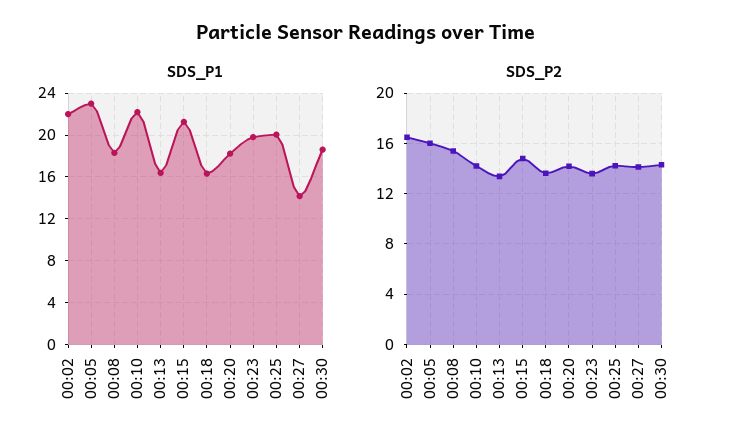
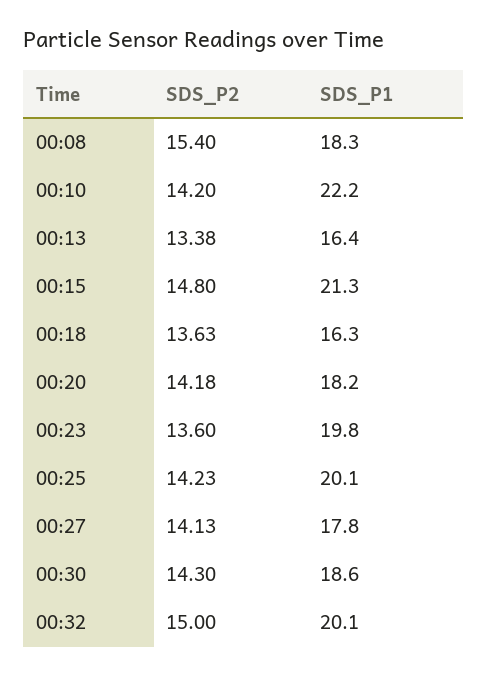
SDS_P1, 00:02: 22 -> none
SDS_P1, 00:05: 23 -> none
SDS_P1, 00:27: 14 -> 17.8
SDS_P2, 00:02: 16.5 -> none
SDS_P2, 00:05: 16 -> none
SDS_P2, 00:32: none -> 15
SDS_P1, 00:32: none -> 20.1

